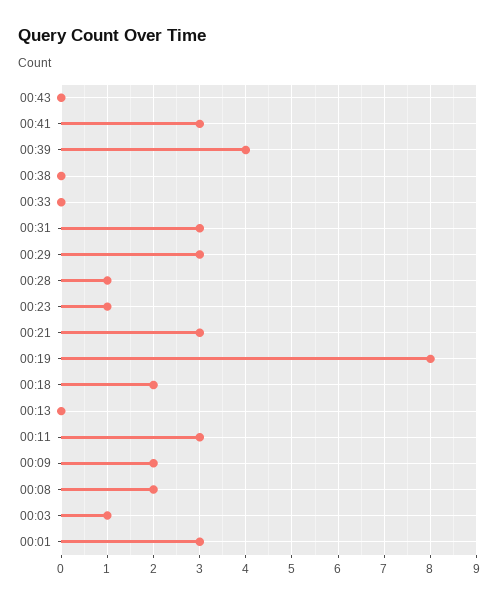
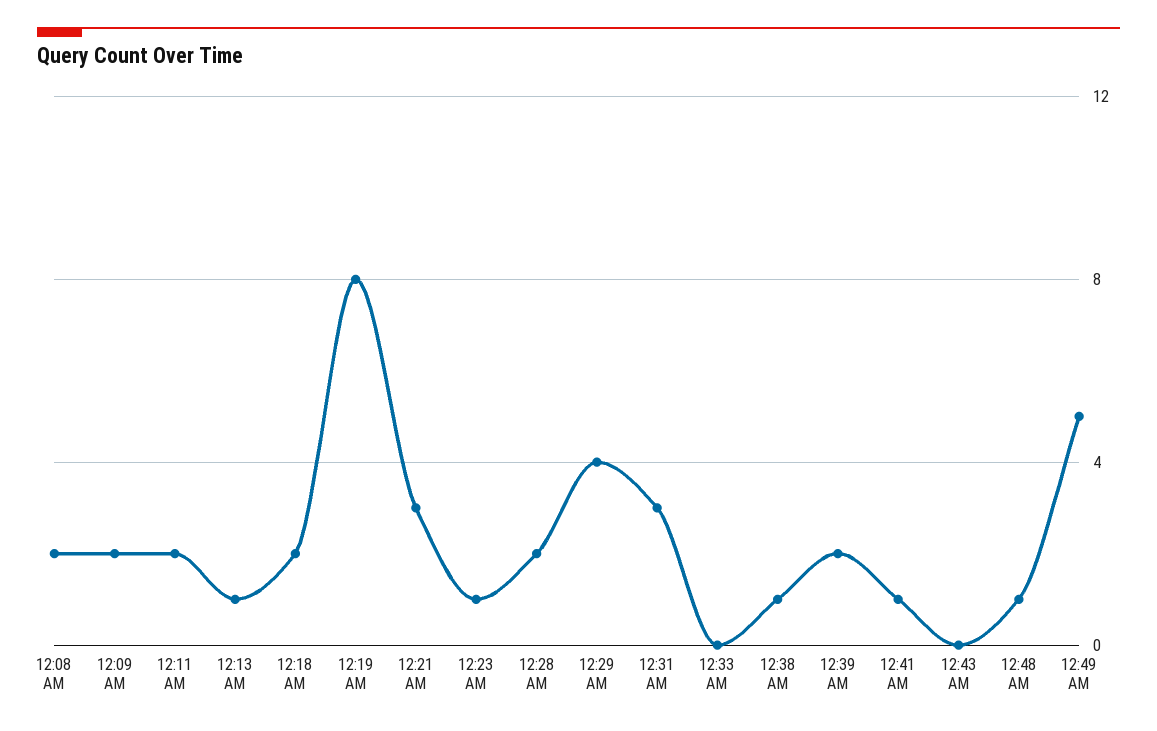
00:41: 3 -> 1
00:39: 4 -> 2
00:38: 0 -> 1
00:29: 3 -> 4
00:28: 1 -> 2
00:13: 0 -> 1
00:11: 3 -> 2
00:03: 1 -> none
00:01: 3 -> none
12:48 AM: none -> 1
12:49 AM: none -> 5

